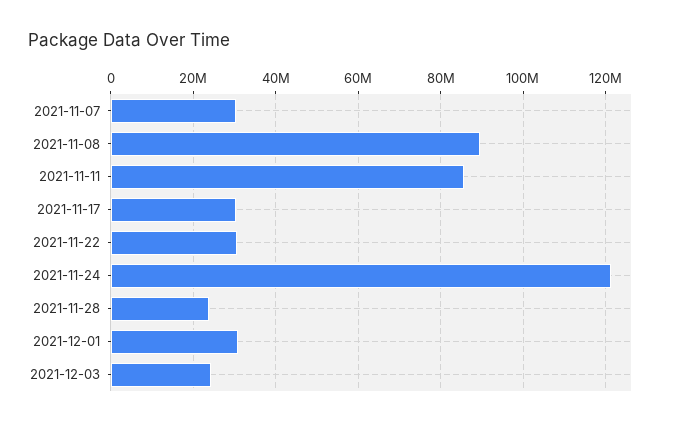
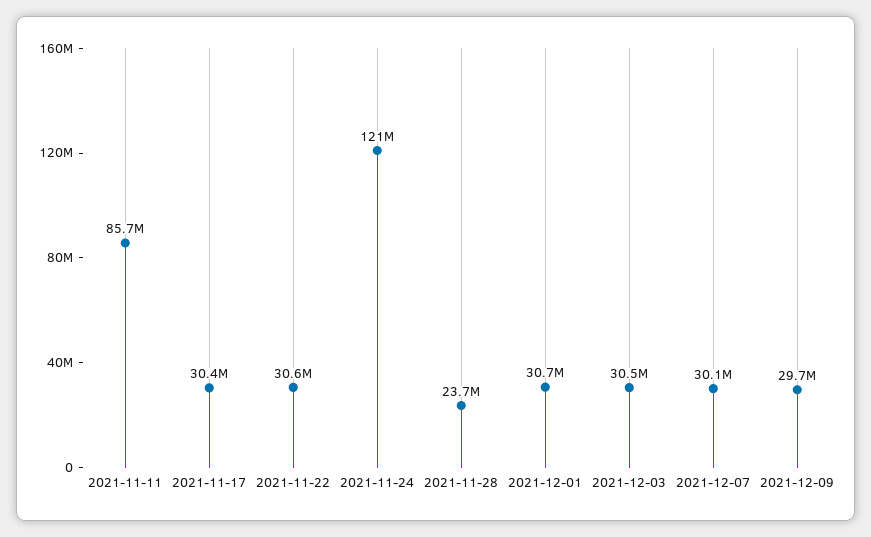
2021-11-07: 30000000 -> none
2021-11-08: 90000000 -> none
2021-12-03: 24000000 -> 30500000
2021-12-07: none -> 30100000
2021-12-09: none -> 29700000

